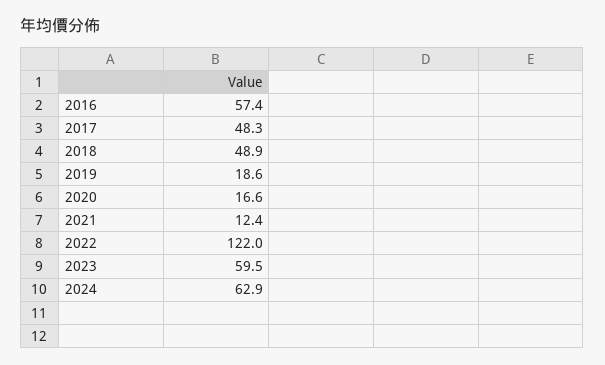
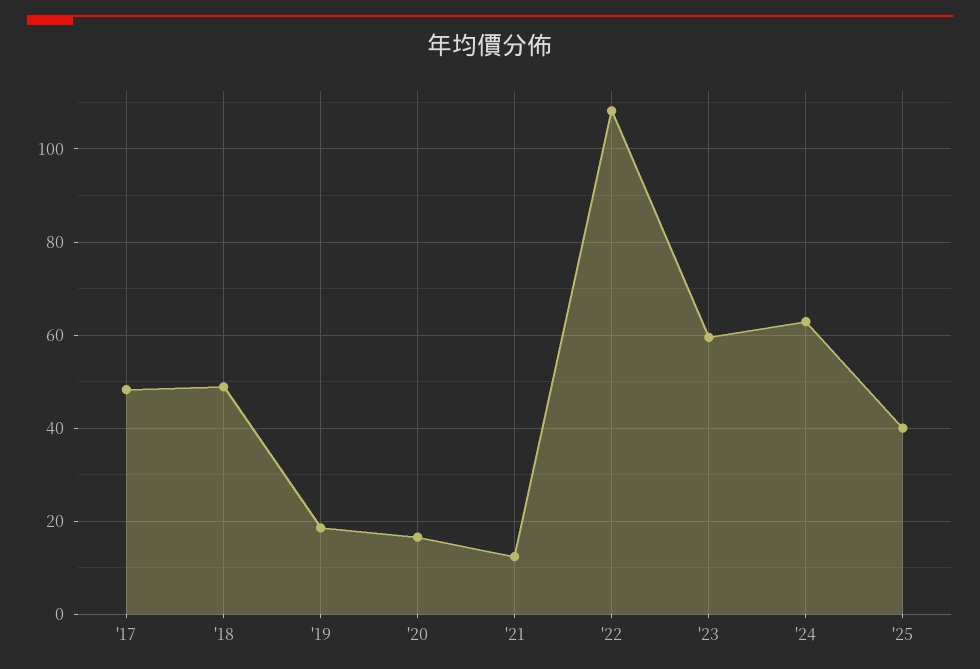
2016: 57.4 -> none
2022: 122 -> 108
'25: none -> 40

